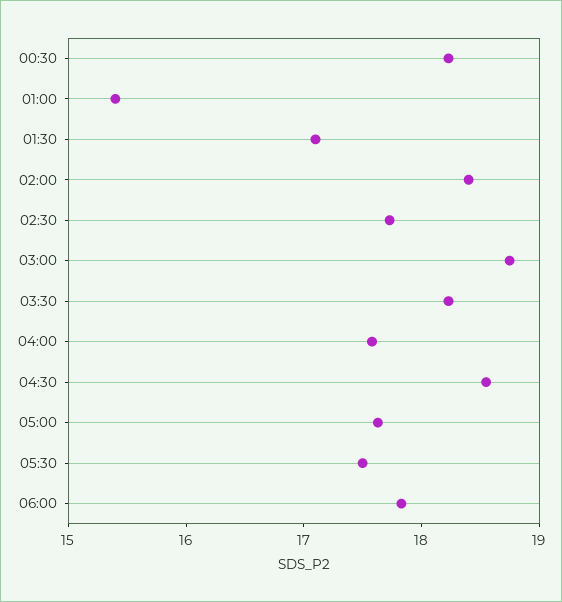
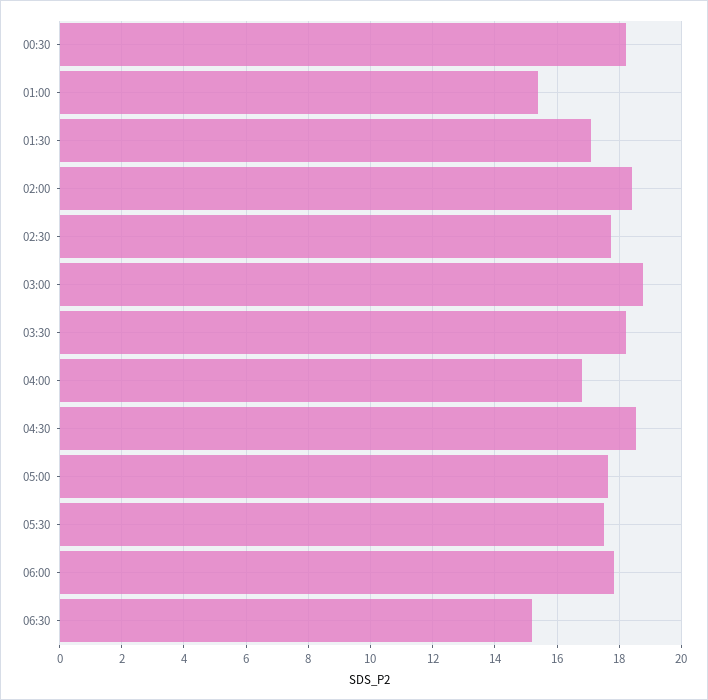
04:00: 17.6 -> 16.8
06:30: none -> 15.2

